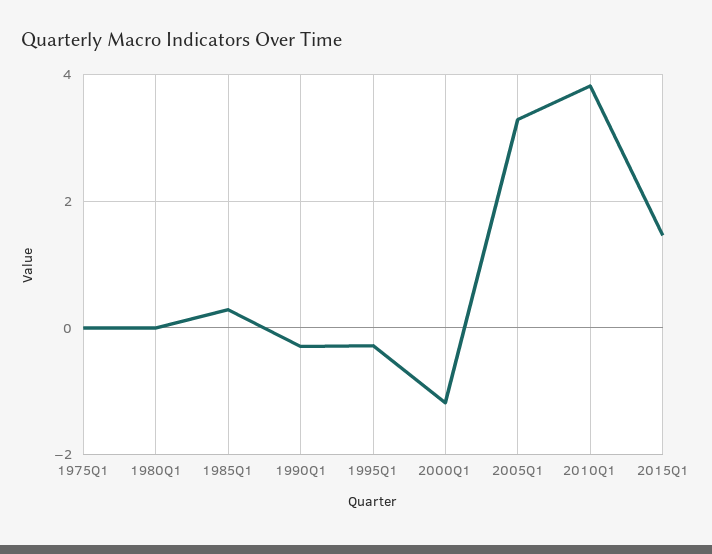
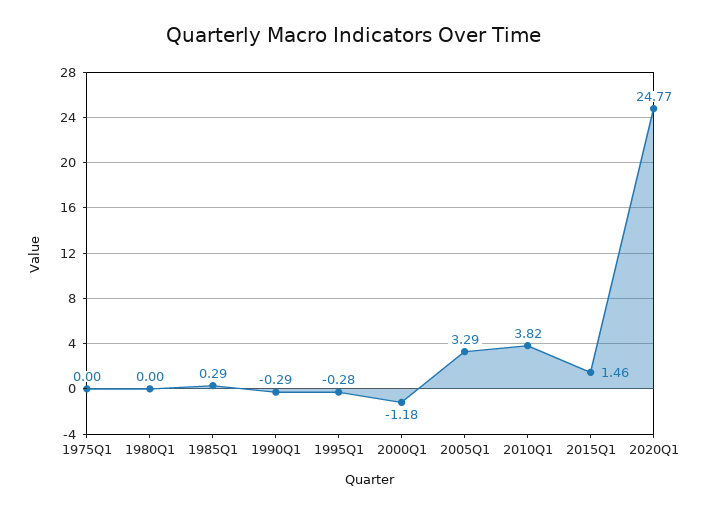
2020Q1: none -> 24.77

